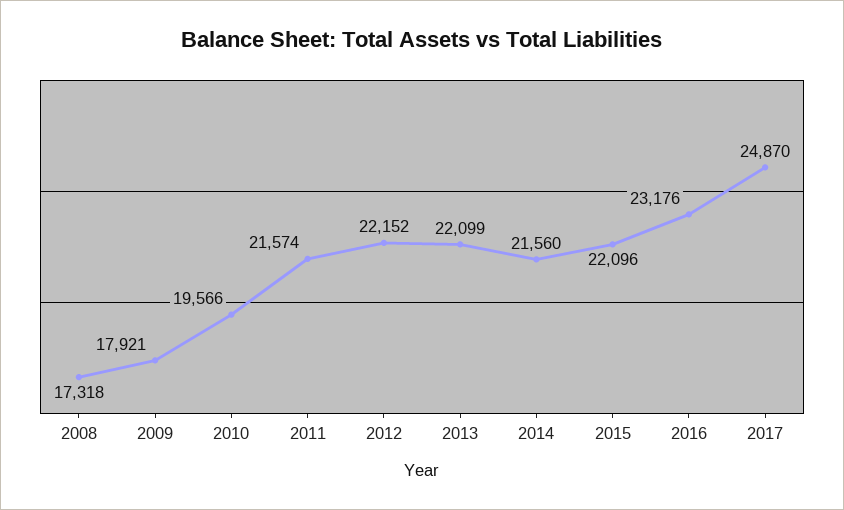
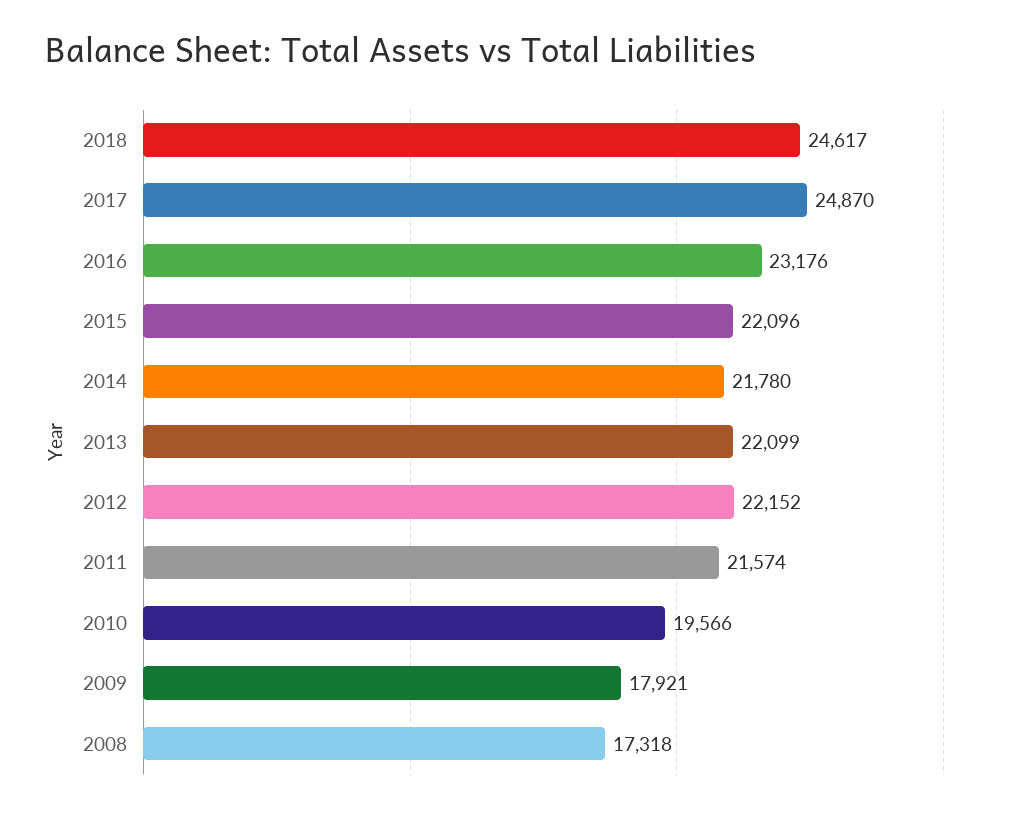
2014: 21560 -> 21780
2018: none -> 24617

